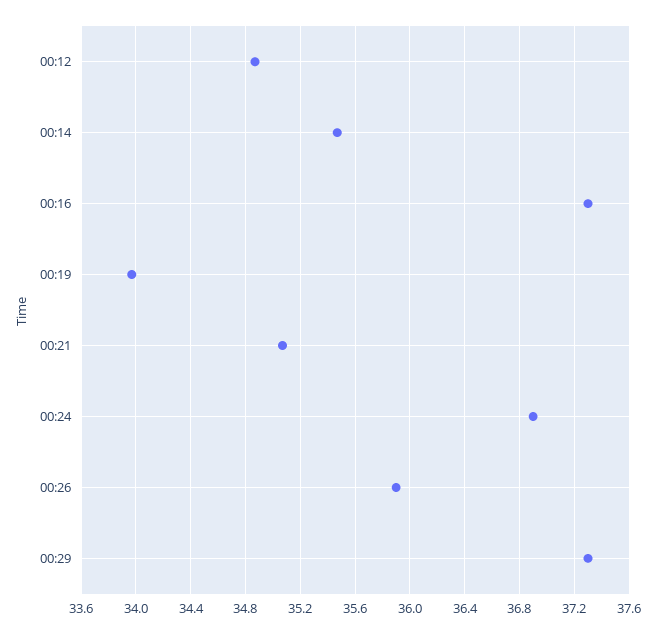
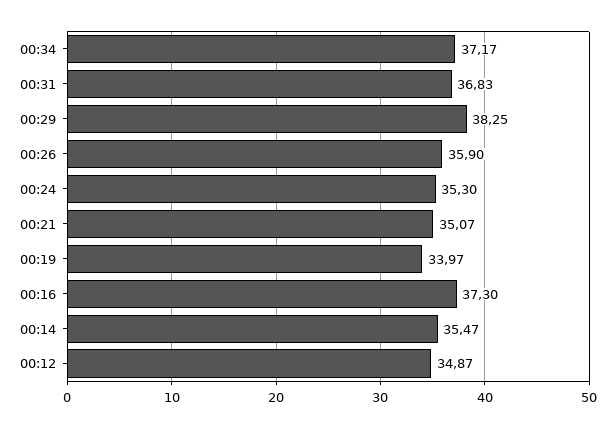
00:24: 36.9 -> 35.3
00:29: 37.3 -> 38.25
00:34: none -> 37.17
00:31: none -> 36.83

